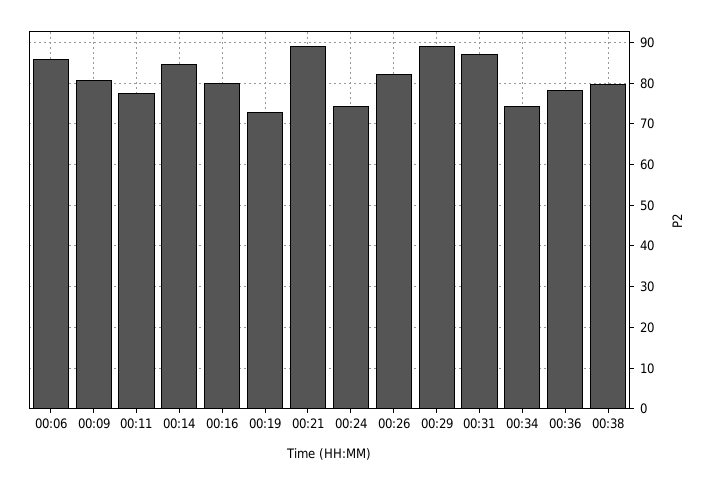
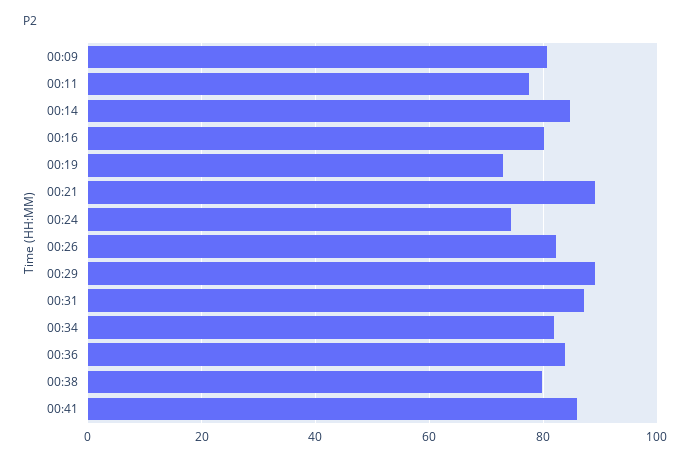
00:06: 86 -> none
00:34: 74 -> 82
00:36: 78 -> 84
00:41: none -> 86

